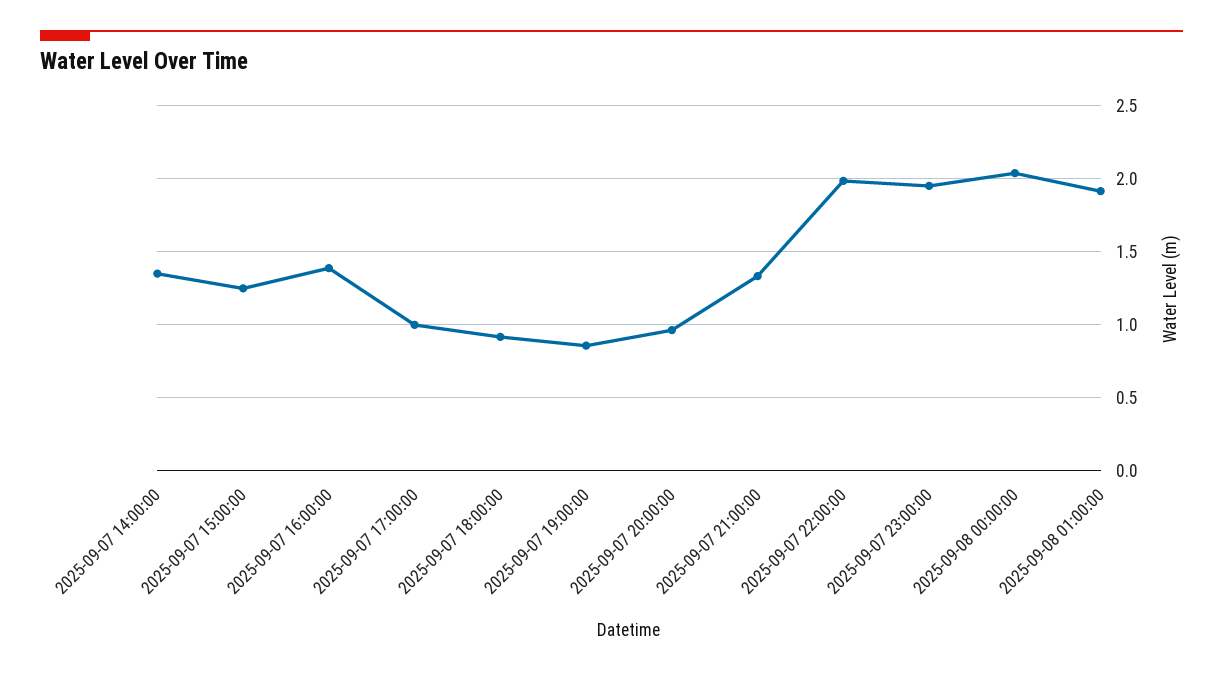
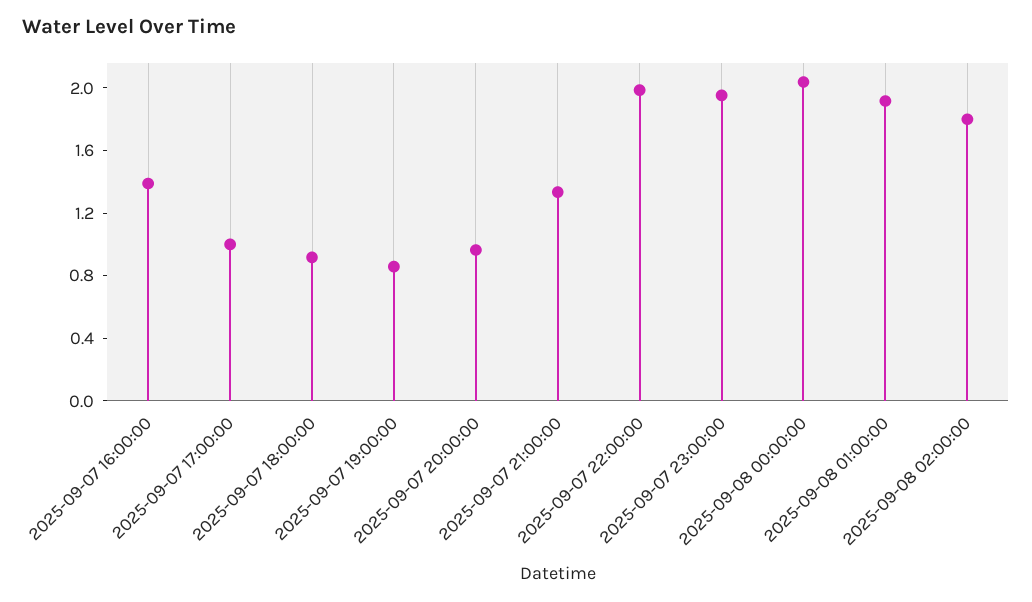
2025-09-07 14:00:00: 1.35 -> none
2025-09-07 15:00:00: 1.25 -> none
2025-09-08 02:00:00: none -> 1.8

